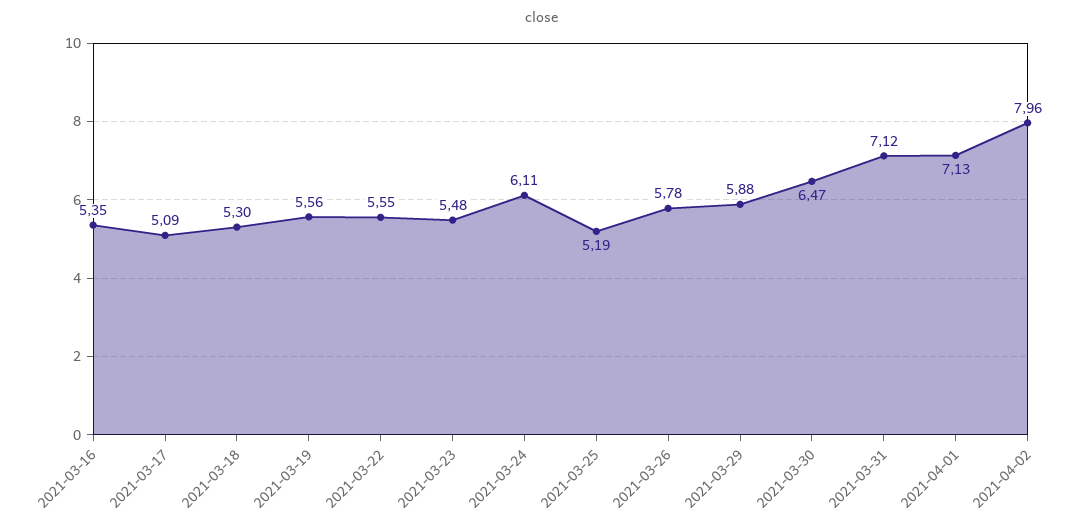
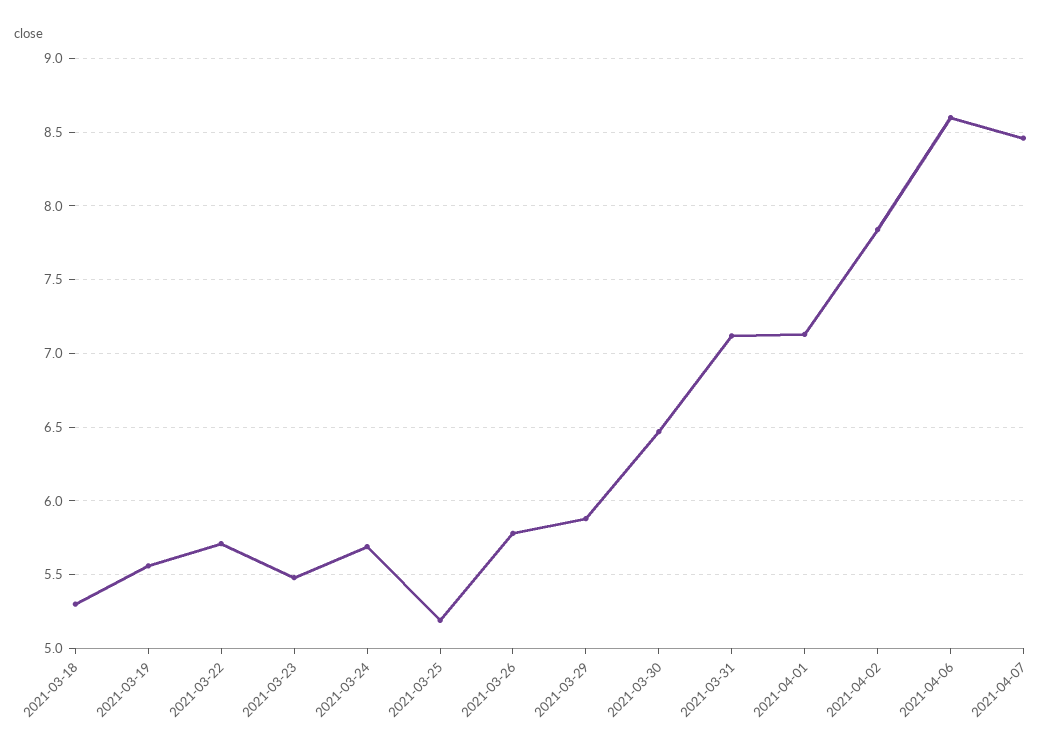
2021-03-16: 5.35 -> none
2021-03-17: 5.09 -> none
2021-03-22: 5.55 -> 5.7
2021-03-24: 6.11 -> 5.7
2021-04-02: 7.96 -> 7.85
2021-04-06: none -> 8.6
2021-04-07: none -> 8.45

